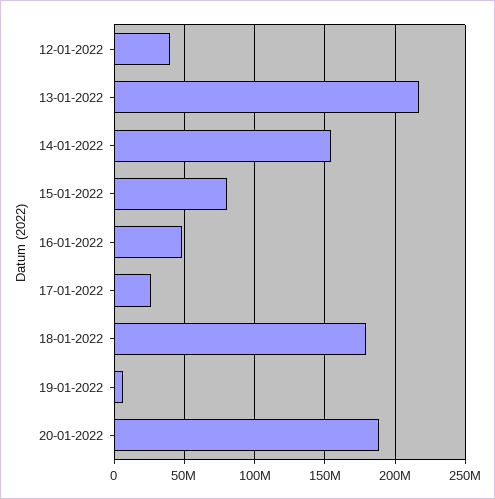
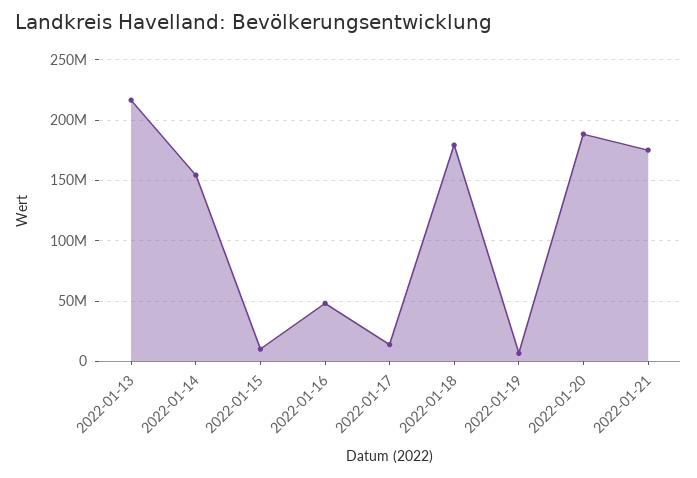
12-01-2022: 40000000 -> none
15-01-2022: 80000000 -> 10000000
17-01-2022: 25000000 -> 15000000
2022-01-21: none -> 175000000

